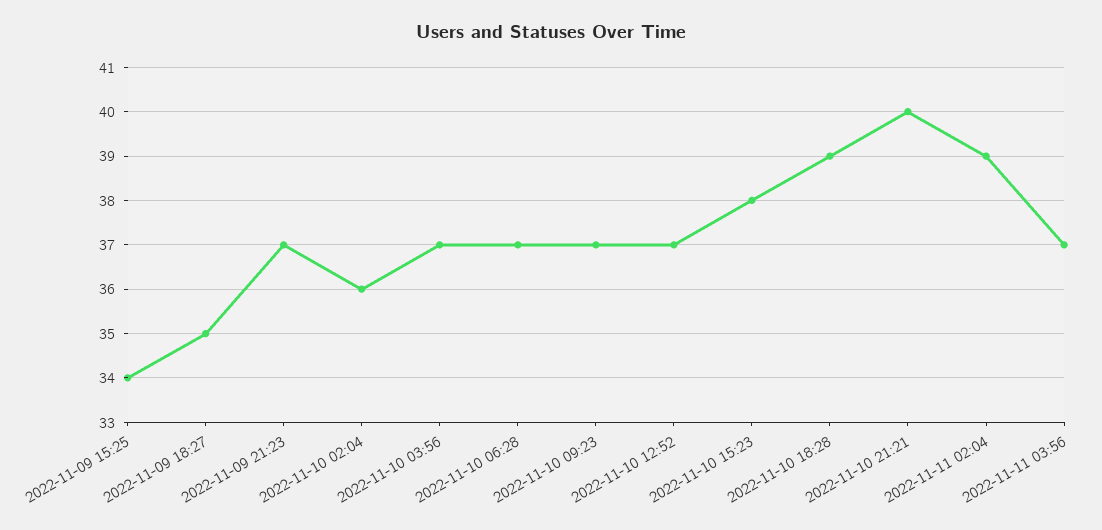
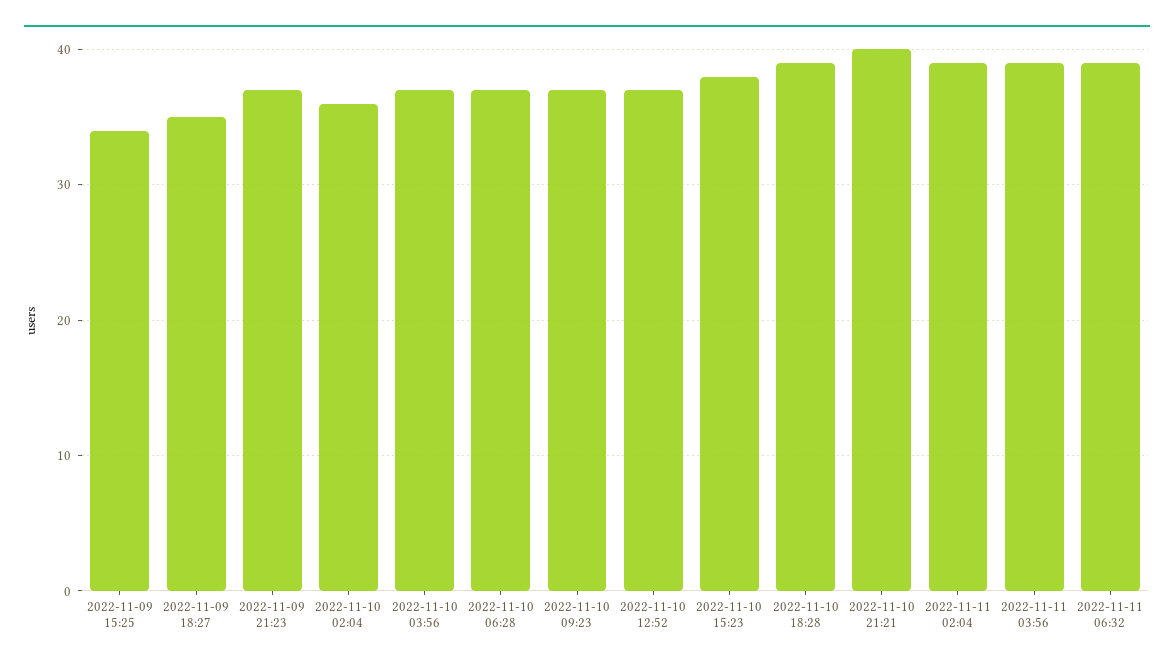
2022-11-11 03:56: 37 -> 39
2022-11-11 06:32: none -> 39

